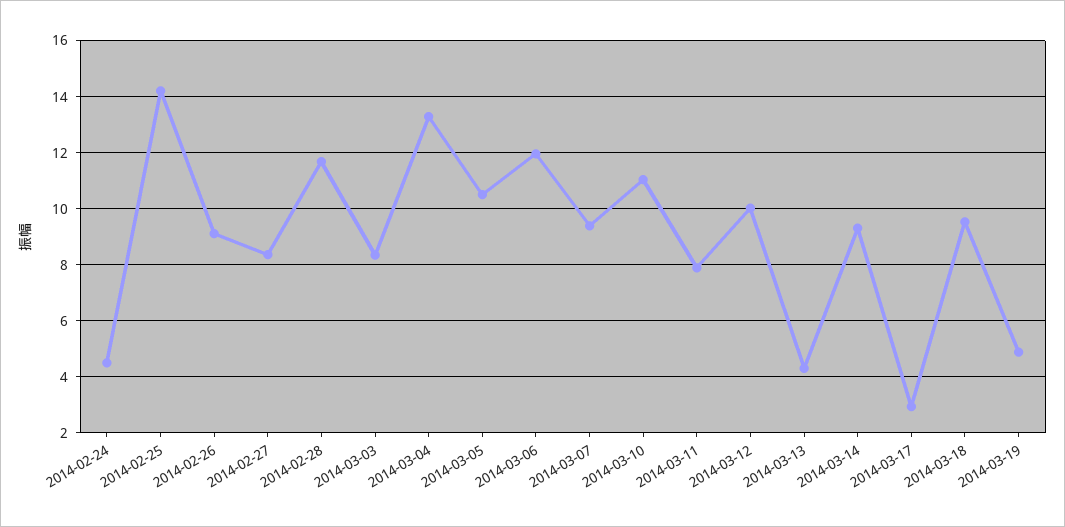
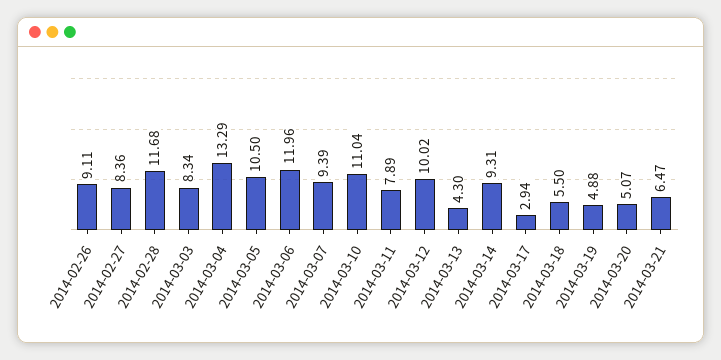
2014-02-24: 4.5 -> none
2014-02-25: 14.25 -> none
2014-03-18: 9.5 -> 5.5
2014-03-20: none -> 5.07
2014-03-21: none -> 6.47

